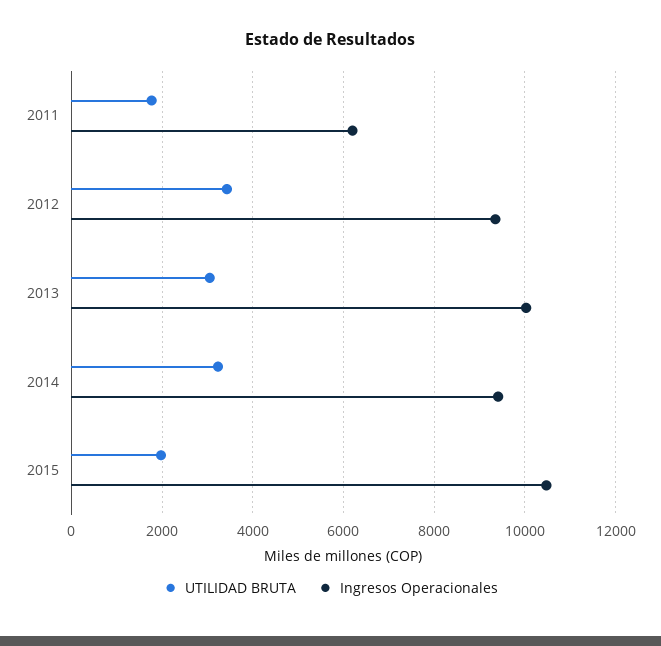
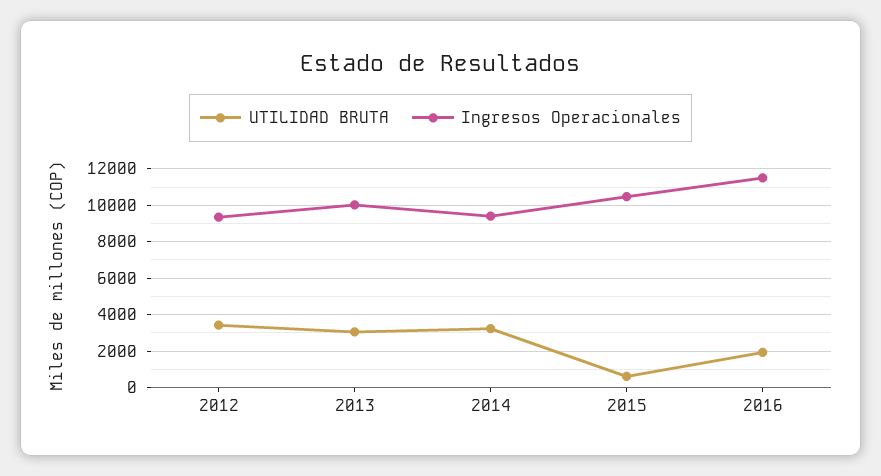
UTILIDAD BRUTA, 2011: 1800 -> none
Ingresos Operacionales, 2011: 6200 -> none
UTILIDAD BRUTA, 2015: 2000 -> 500
UTILIDAD BRUTA, 2016: none -> 2000
Ingresos Operacionales, 2016: none -> 11500

